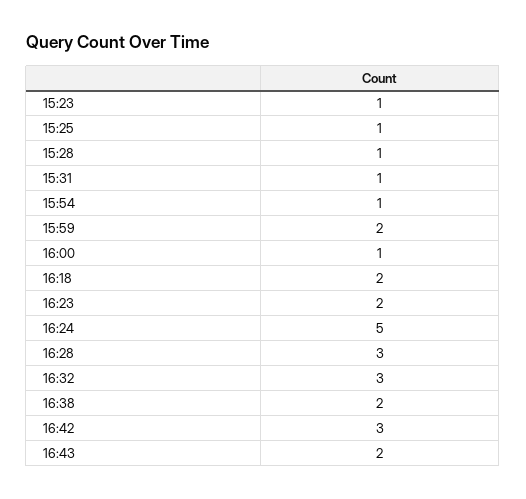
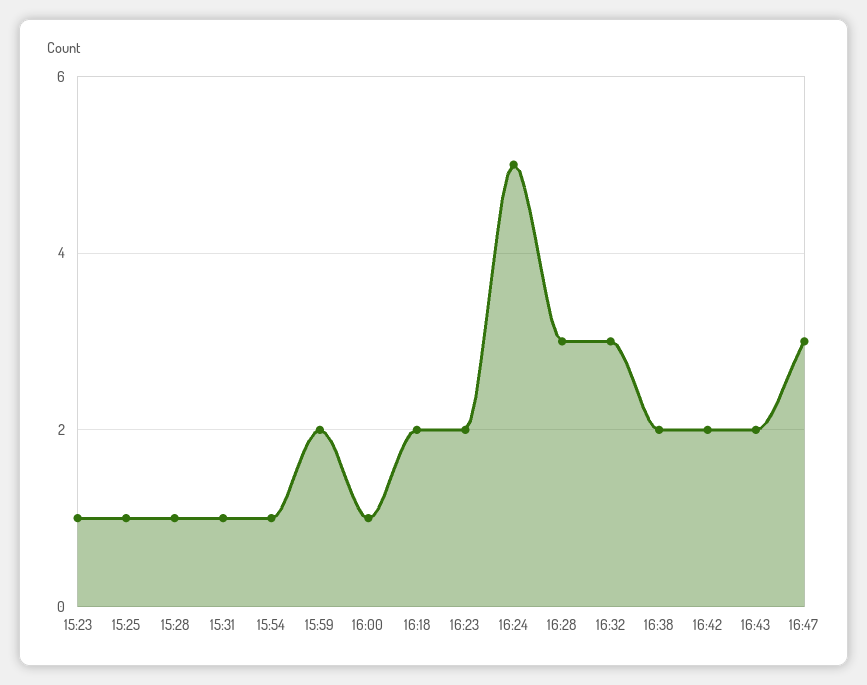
16:42: 3 -> 2
16:47: none -> 3

